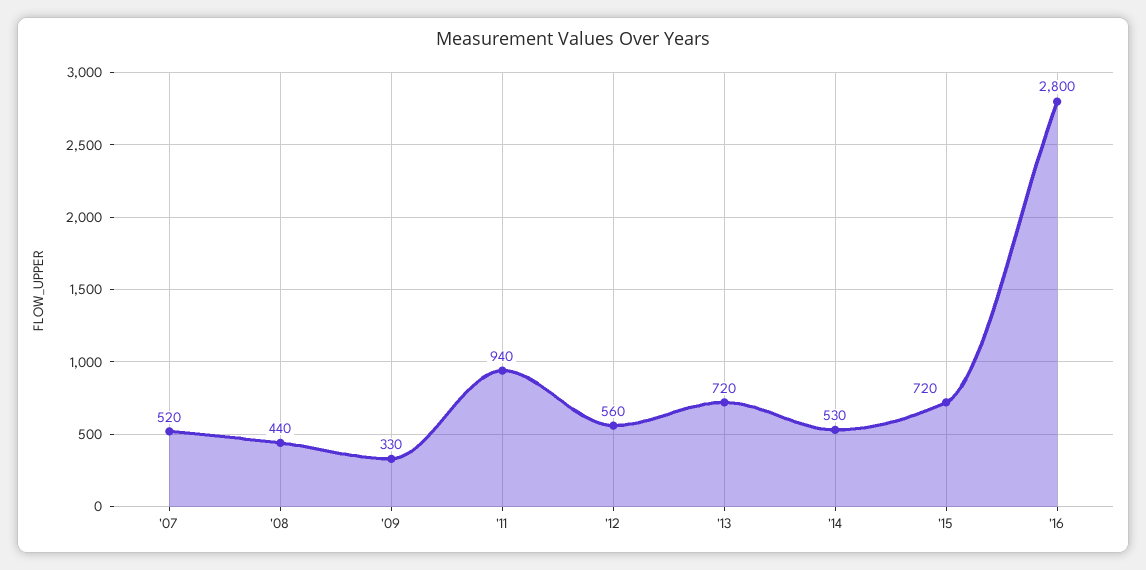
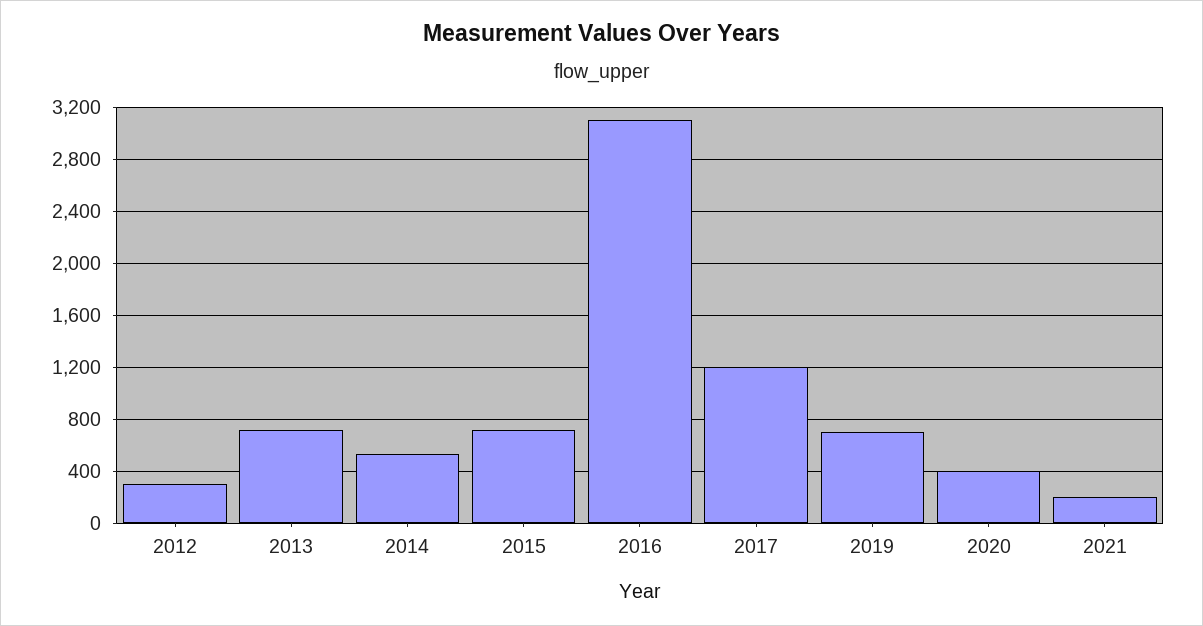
'07: 520 -> none
'08: 440 -> none
'09: 330 -> none
'11: 940 -> none
'12: 560 -> 300
'16: 2800 -> 3100
2017: none -> 1200
2019: none -> 700
2020: none -> 400
2021: none -> 200

